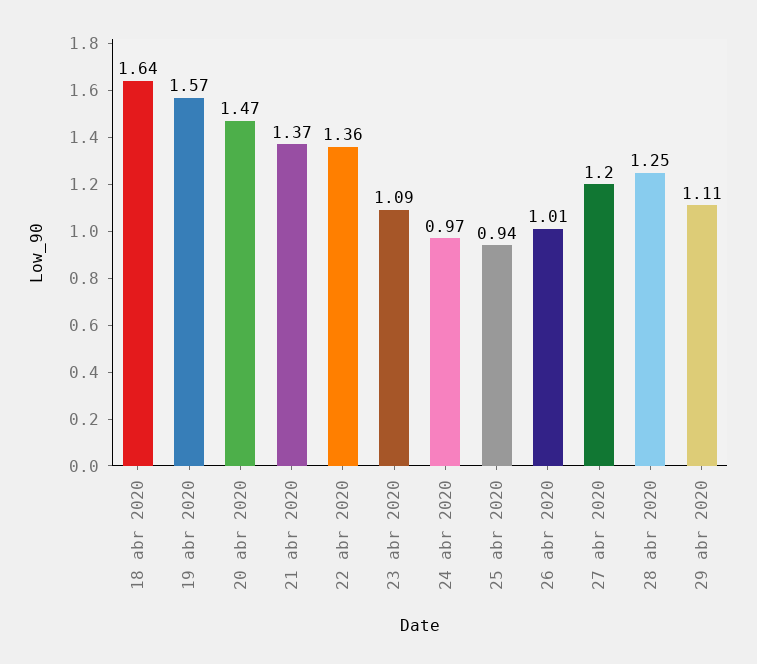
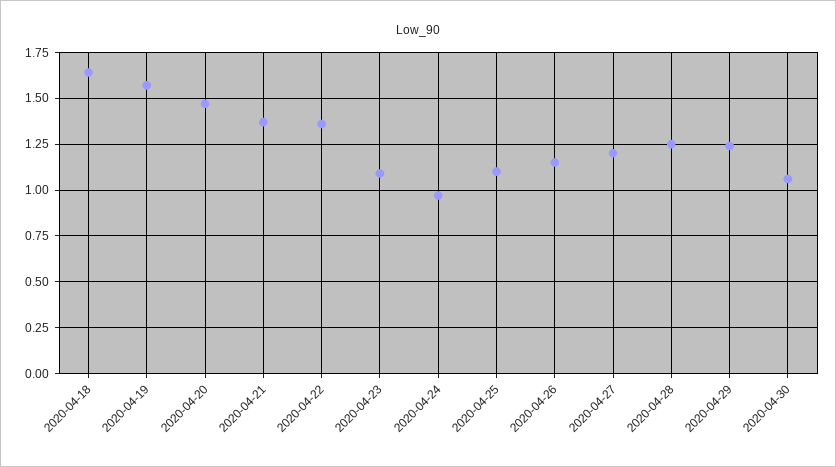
25 abr 2020: 0.94 -> 1.1
26 abr 2020: 1.01 -> 1.15
29 abr 2020: 1.11 -> 1.25
2020-04-30: none -> 1.05

